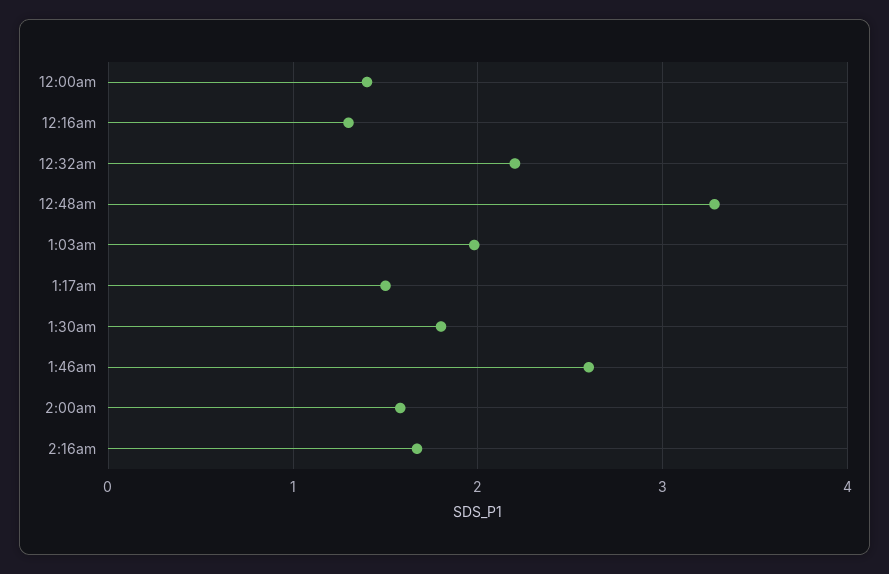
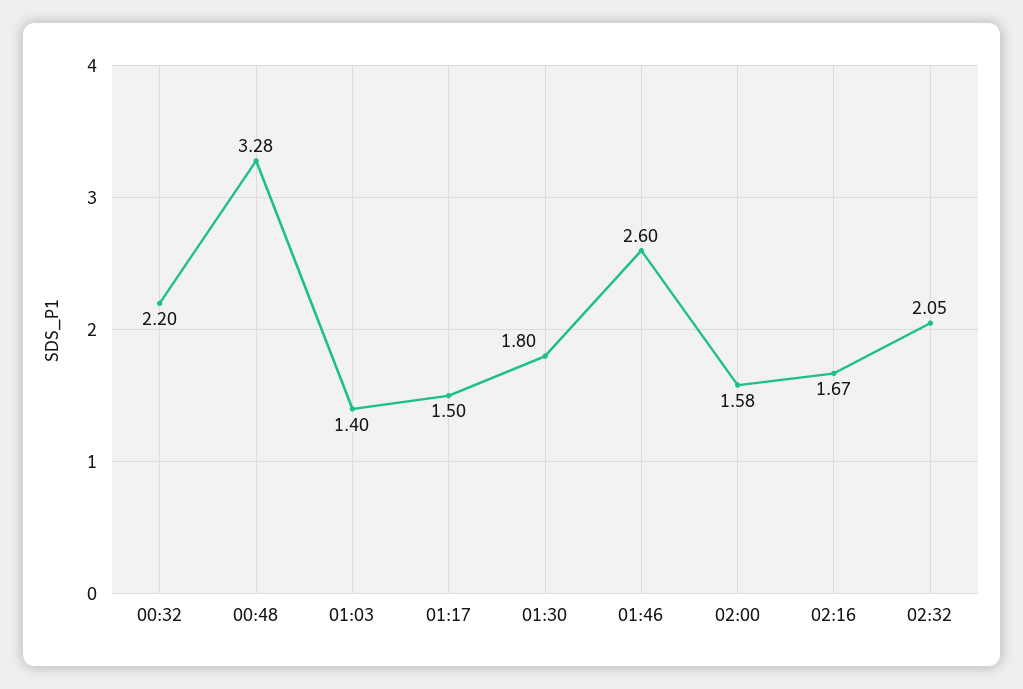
12:00am: 1.4 -> none
12:16am: 1.3 -> none
1:03am: 2 -> 1.4
02:32: none -> 2.05

